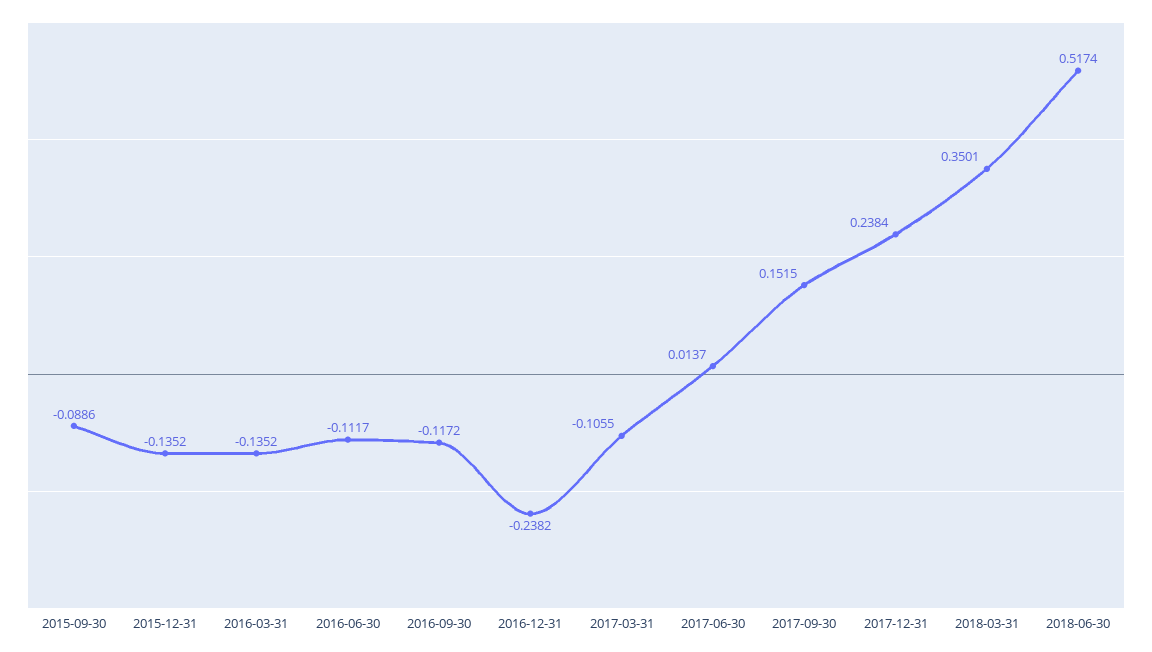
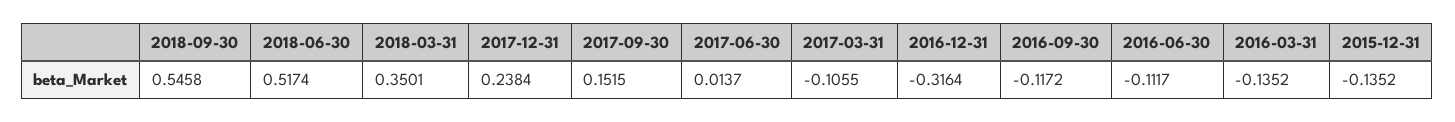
2015-09-30: -0.0886 -> none
2016-12-31: -0.2382 -> -0.3164
2018-09-30: none -> 0.5458

